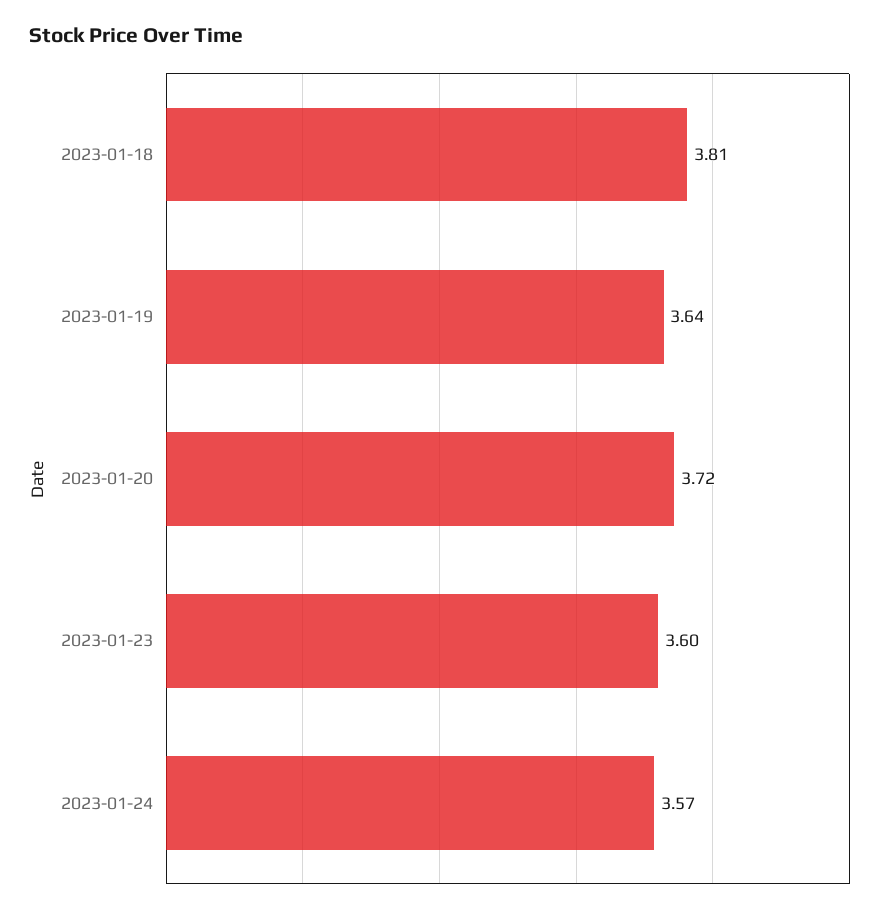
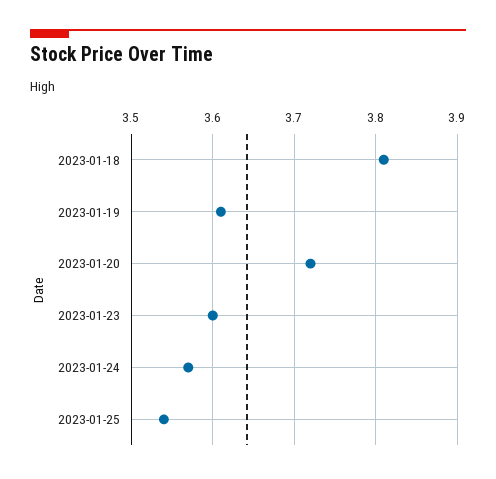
2023-01-19: 3.64 -> 3.61
2023-01-25: none -> 3.54

